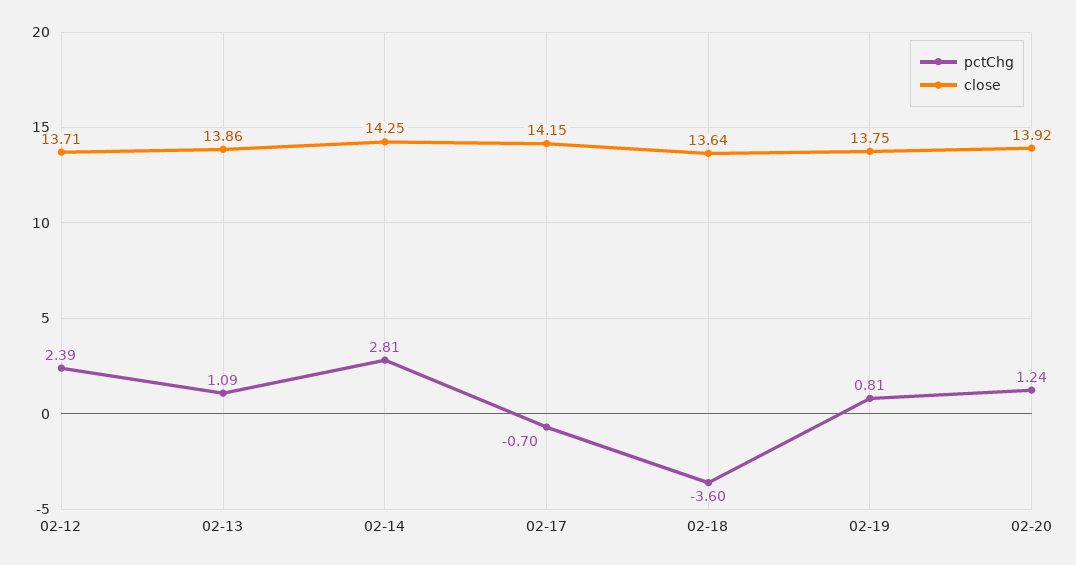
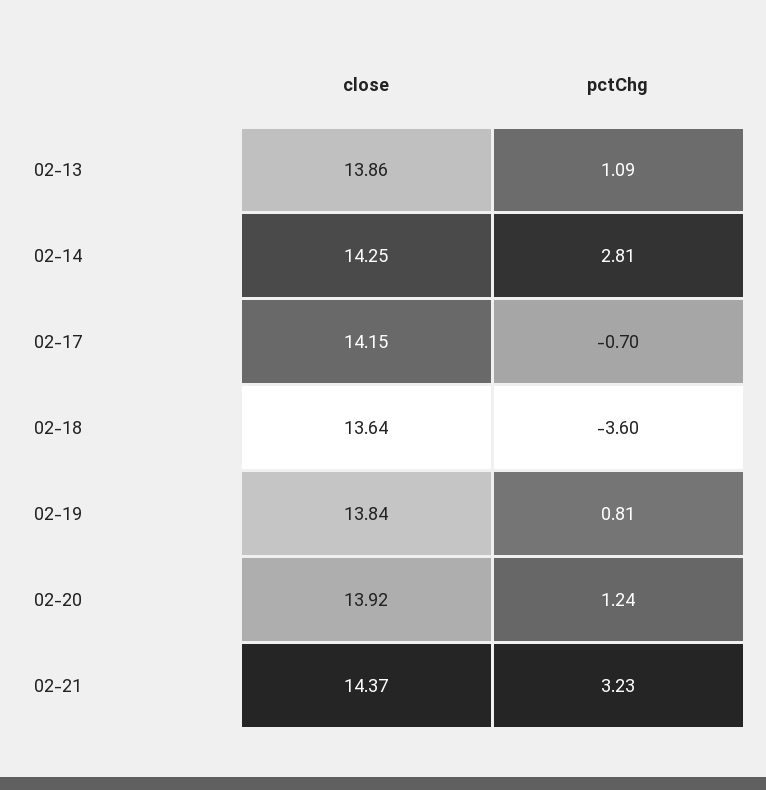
pctChg, 02-12: 2.39 -> none
close, 02-12: 13.71 -> none
close, 02-19: 13.75 -> 13.84
close, 02-21: none -> 14.37
pctChg, 02-21: none -> 3.23

